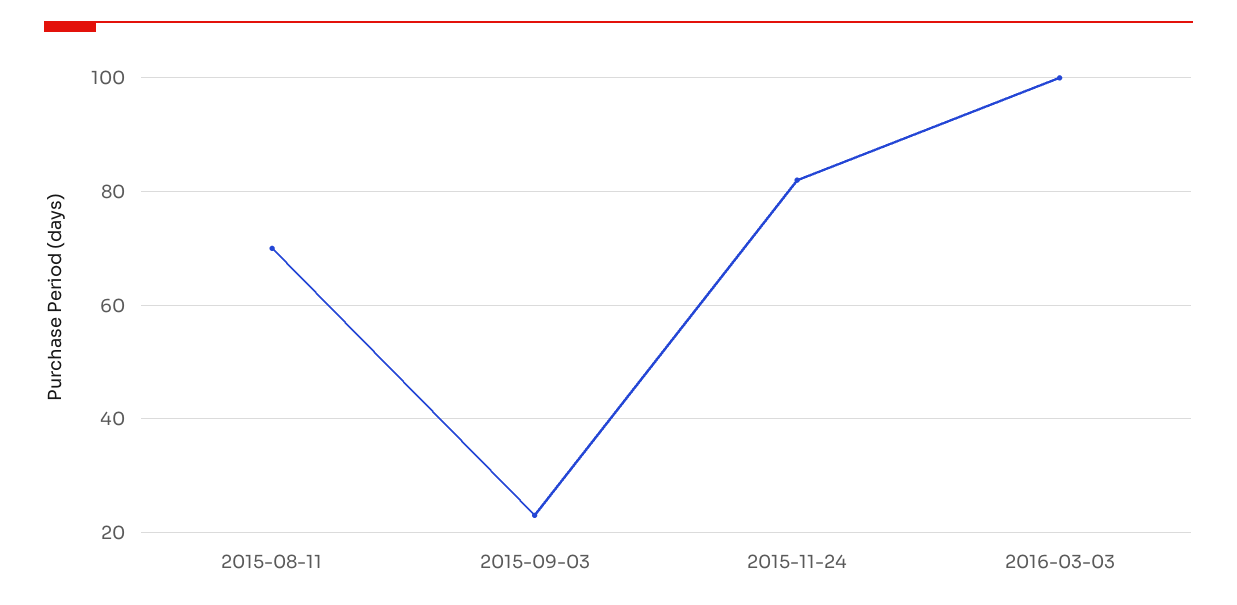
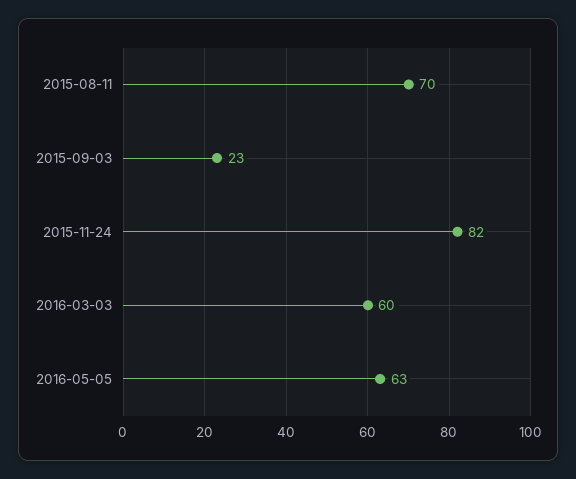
2016-03-03: 100 -> 60
2016-05-05: none -> 63

